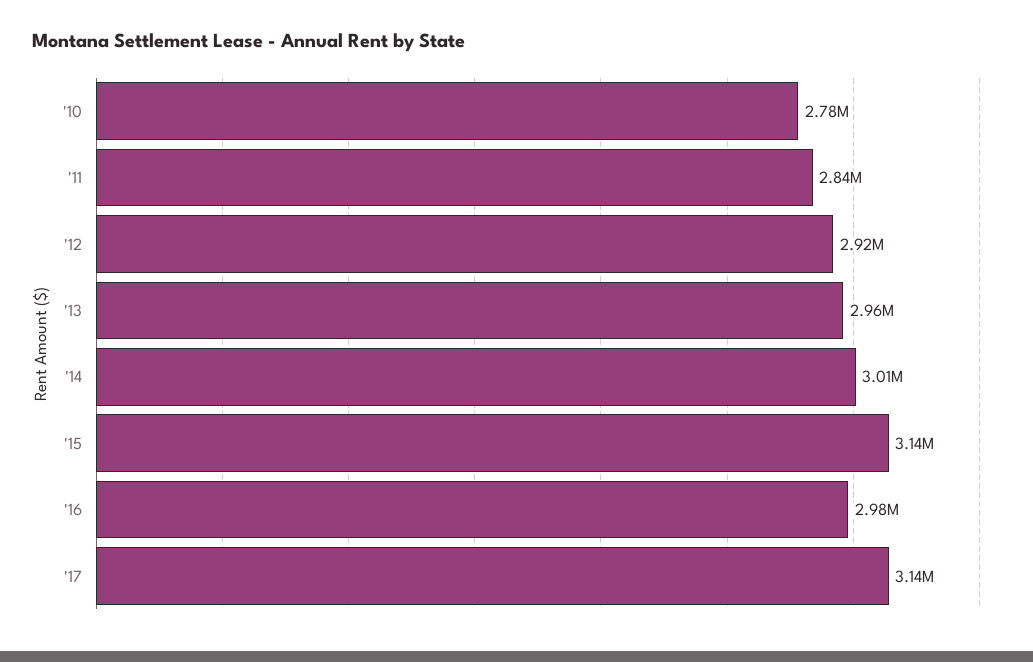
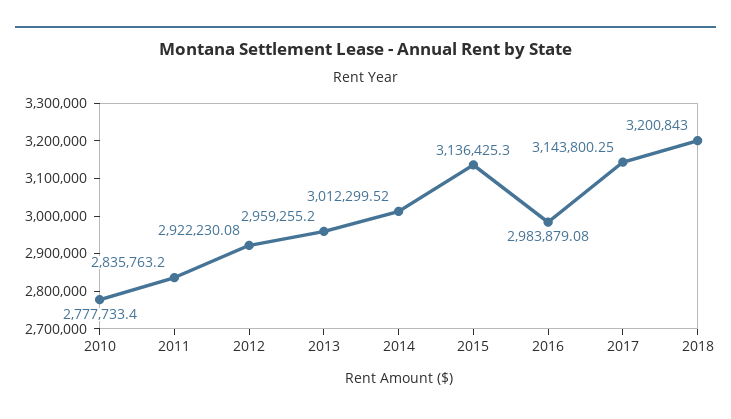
2018: none -> 3200843

